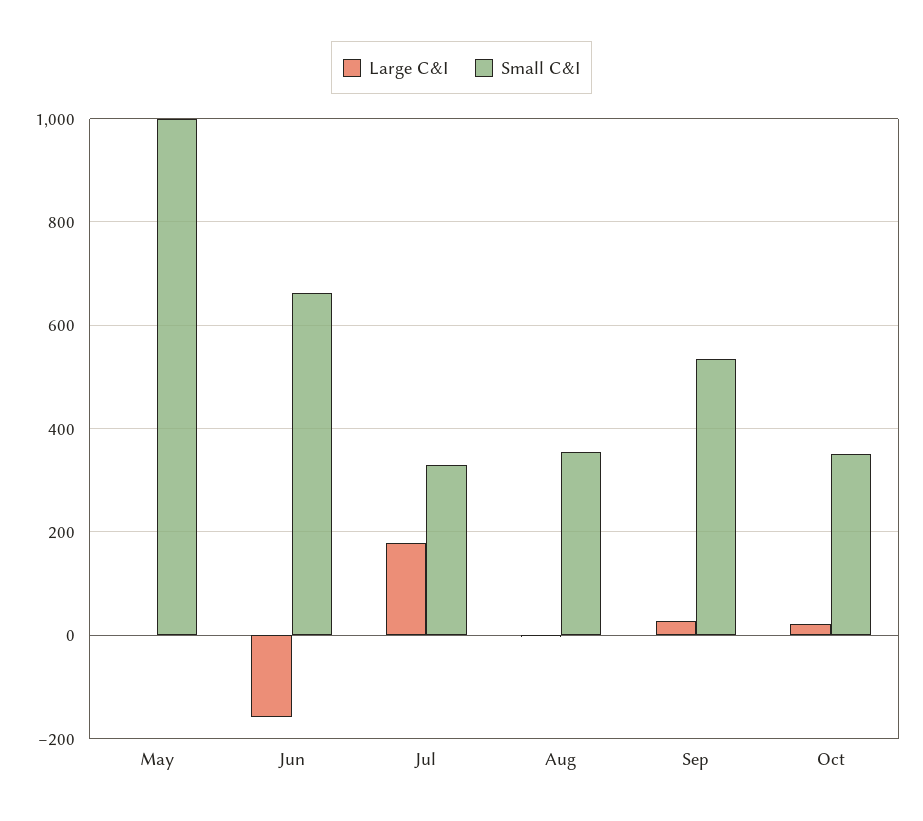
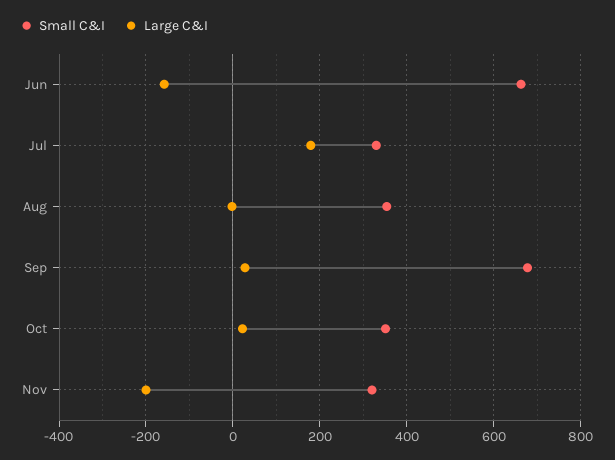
Large C&I, May: 0 -> none
Small C&I, May: 1000 -> none
Small C&I, Sep: 540 -> 680
Small C&I, Nov: none -> 320
Large C&I, Nov: none -> -200

